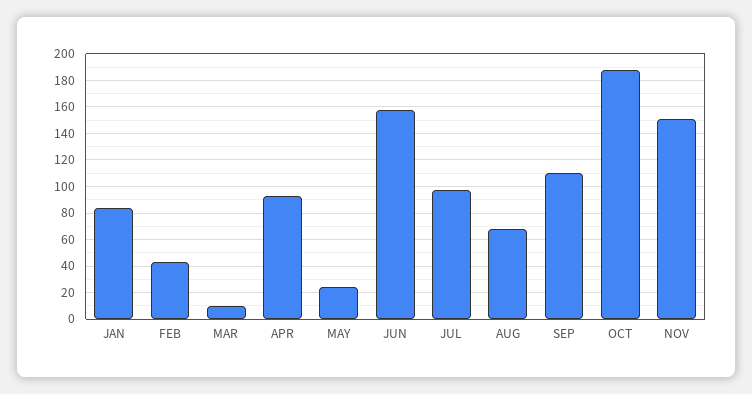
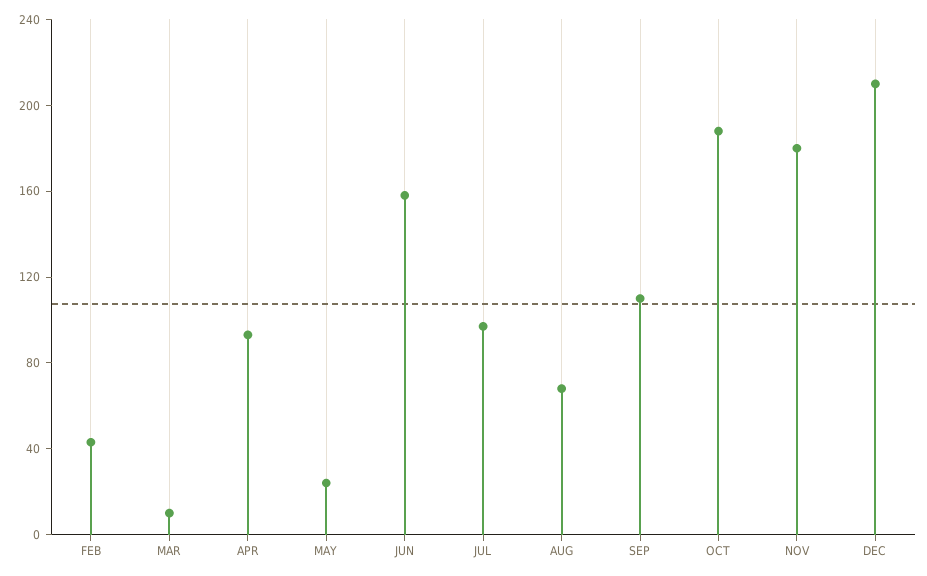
JAN: 85 -> none
NOV: 150 -> 180
DEC: none -> 210

